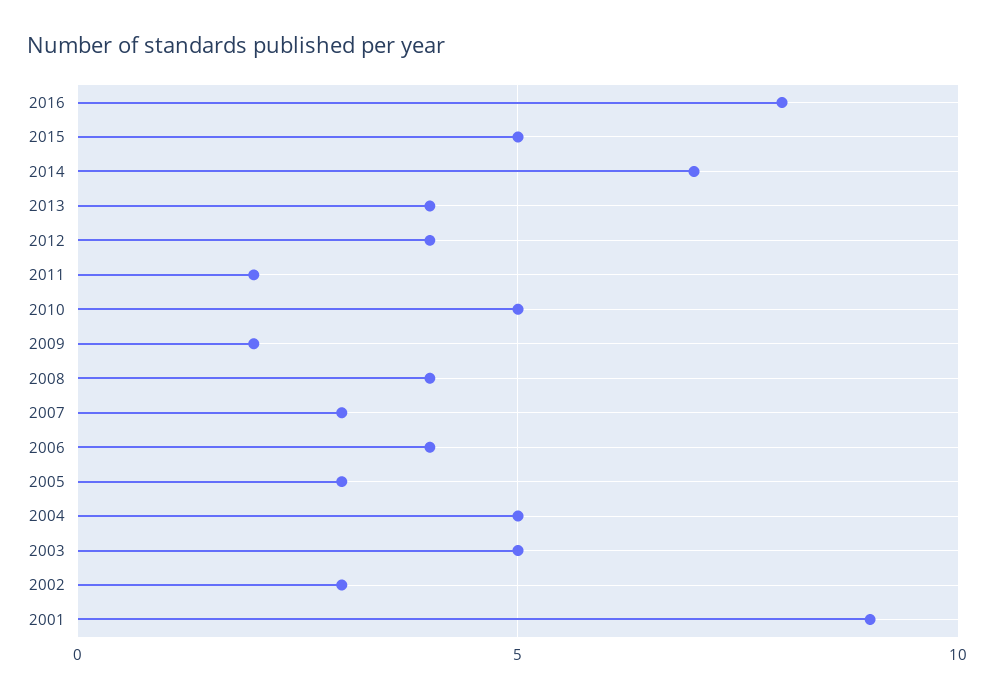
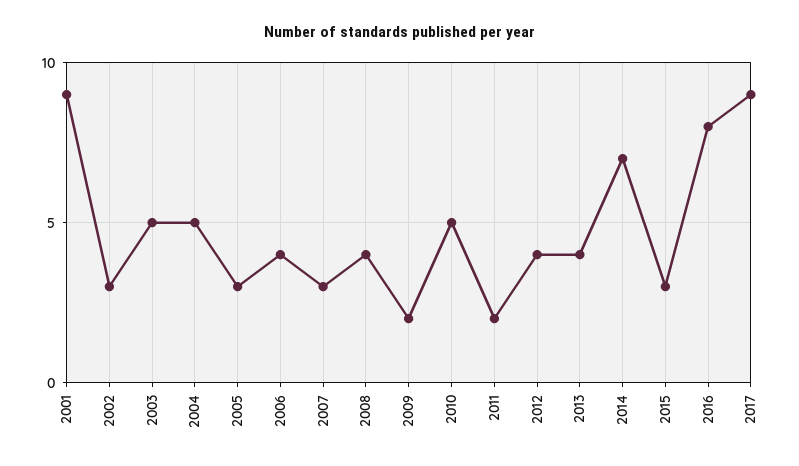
2015: 5 -> 3
2017: none -> 9

